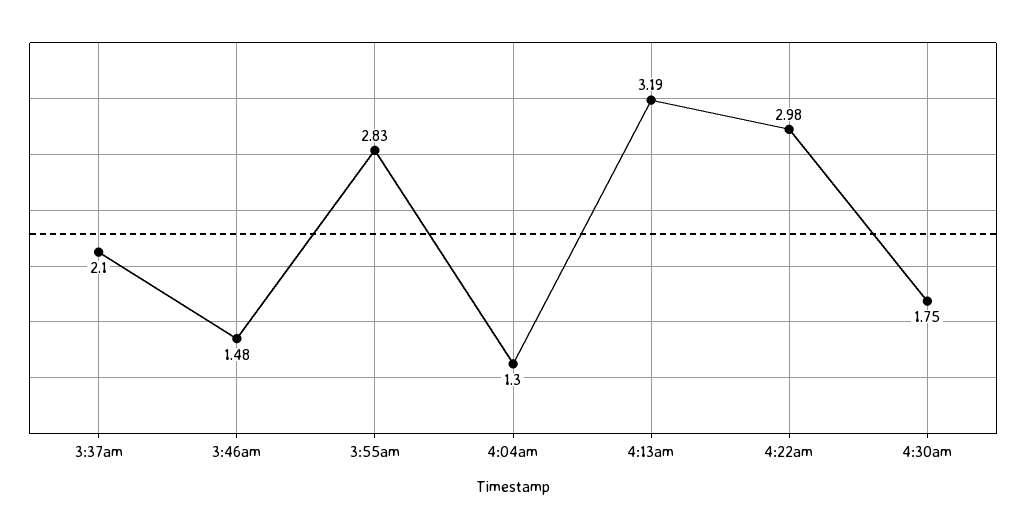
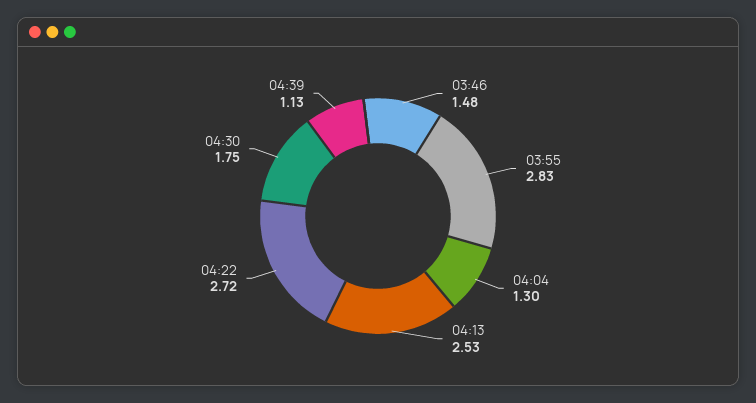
3:37am: 2.1 -> none
4:13am: 3.19 -> 2.53
4:22am: 2.98 -> 2.72
04:39: none -> 1.13

